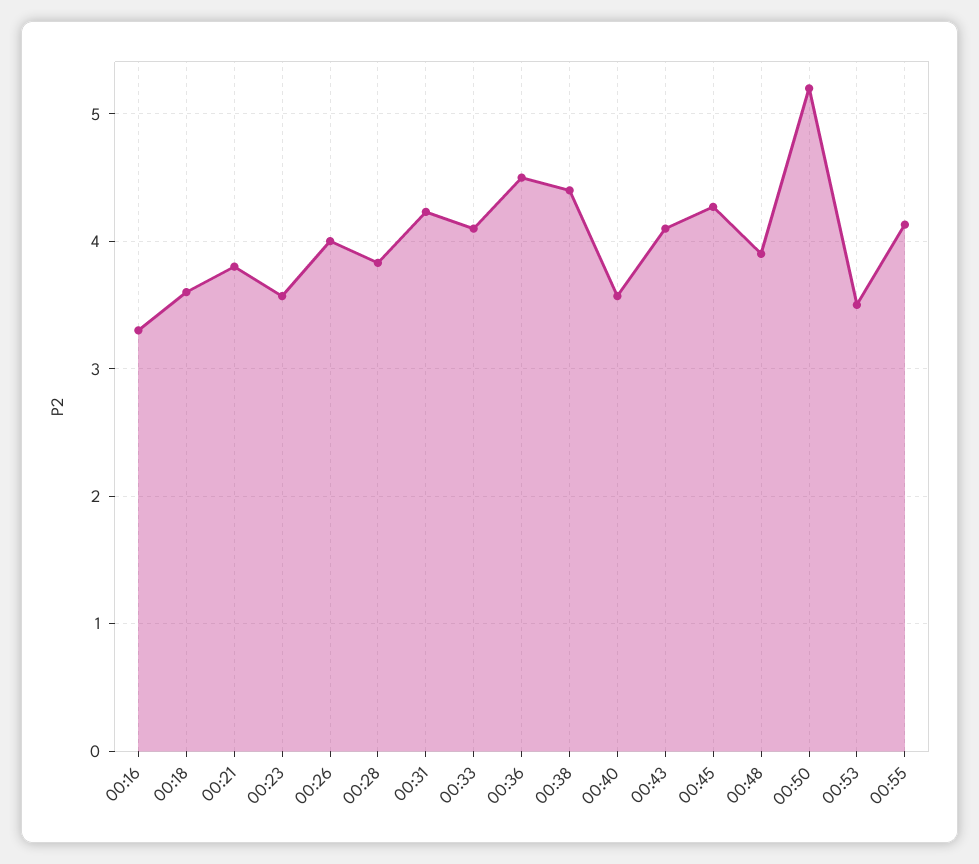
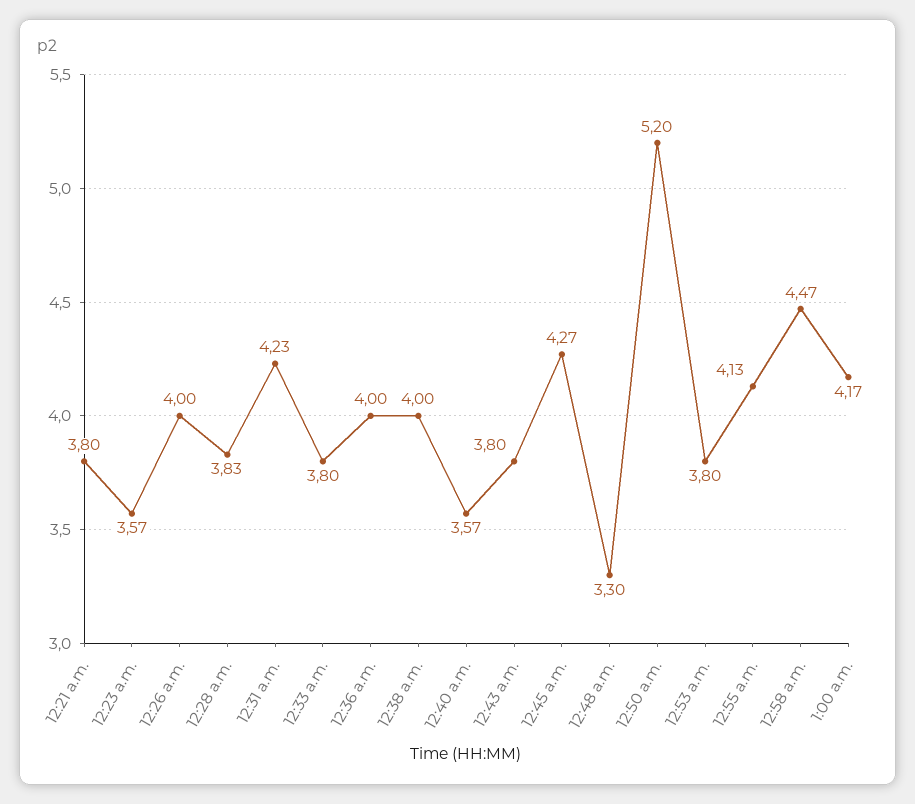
00:16: 3.3 -> none
00:18: 3.6 -> none
00:33: 4.1 -> 3.8
00:36: 4.5 -> 4
00:38: 4.4 -> 4
00:43: 4.1 -> 3.8
00:48: 3.9 -> 3.3
00:53: 3.5 -> 3.8
12:58 a.m.: none -> 4.47
1:00 a.m.: none -> 4.17

